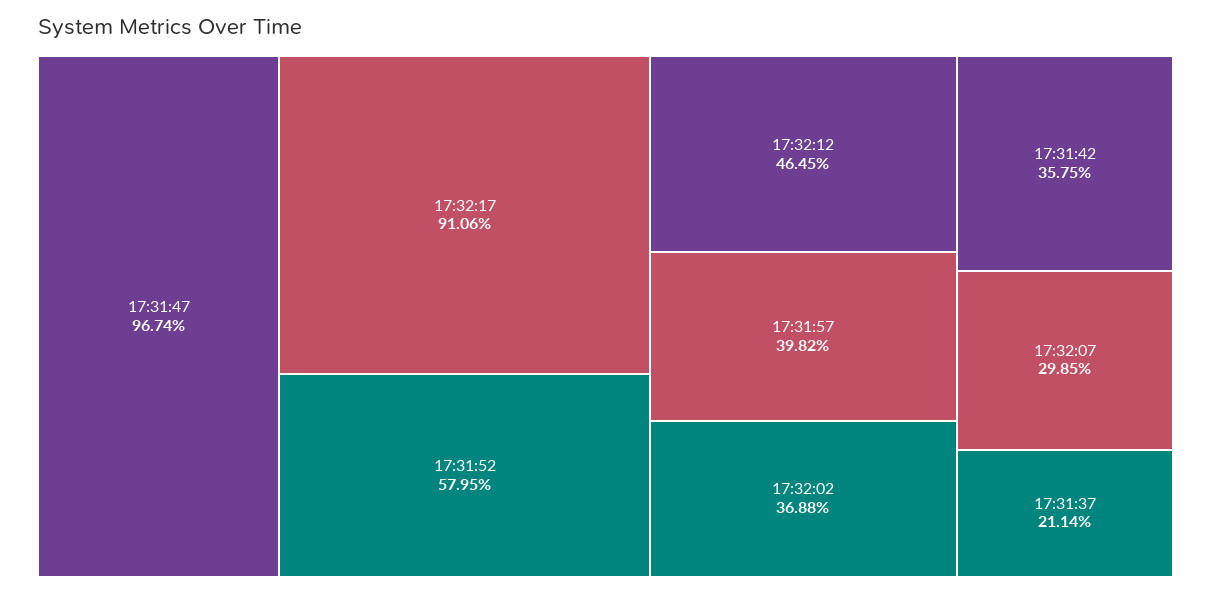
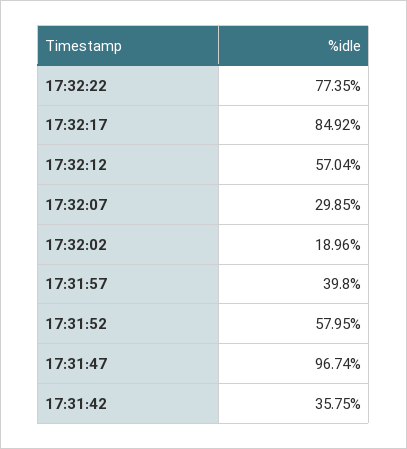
17:32:17: 91.06 -> 84.92
17:32:12: 46.45 -> 57.04
17:31:57: 39.82 -> 39.8
17:32:02: 36.88 -> 18.96
17:31:37: 21.14 -> none
17:32:22: none -> 77.35

